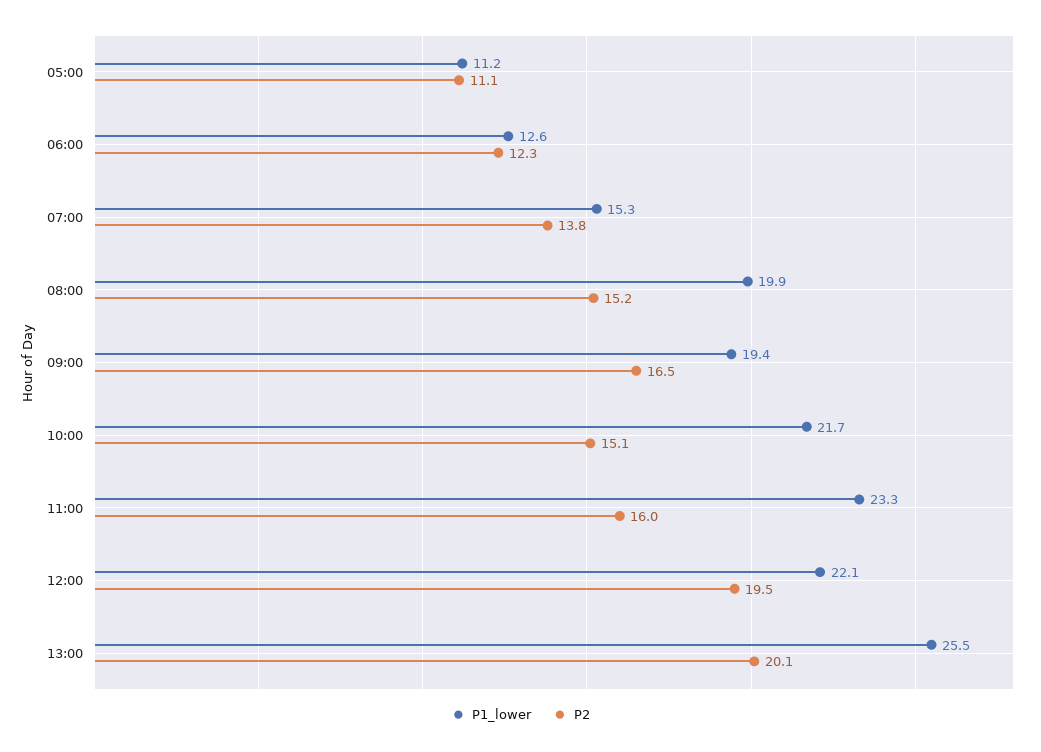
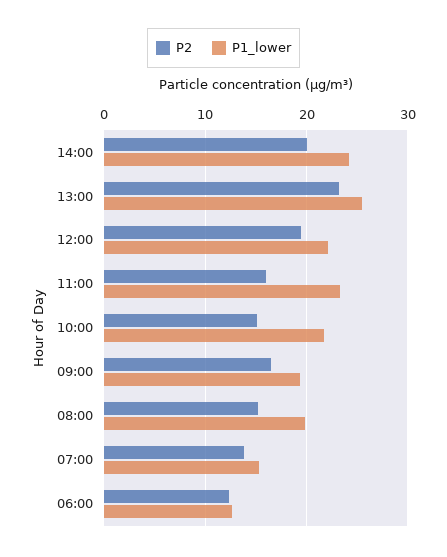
P1_lower, 05:00: 11.2 -> none
P2, 05:00: 11.1 -> none
P2, 13:00: 20.1 -> 23
P2, 14:00: none -> 20
P1_lower, 14:00: none -> 24

